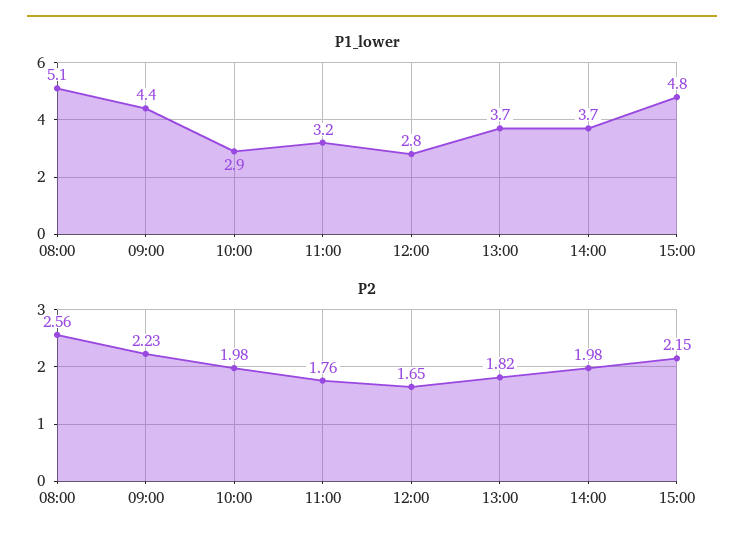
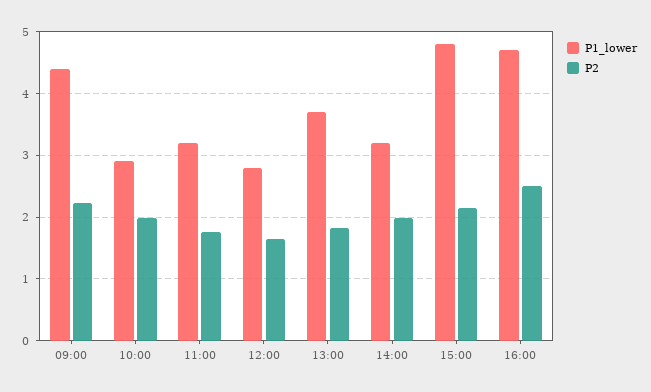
P1_lower, 08:00: 5.1 -> none
P1_lower, 14:00: 3.7 -> 3.2
P2, 08:00: 2.56 -> none
P1_lower, 16:00: none -> 4.7
P2, 16:00: none -> 2.5

